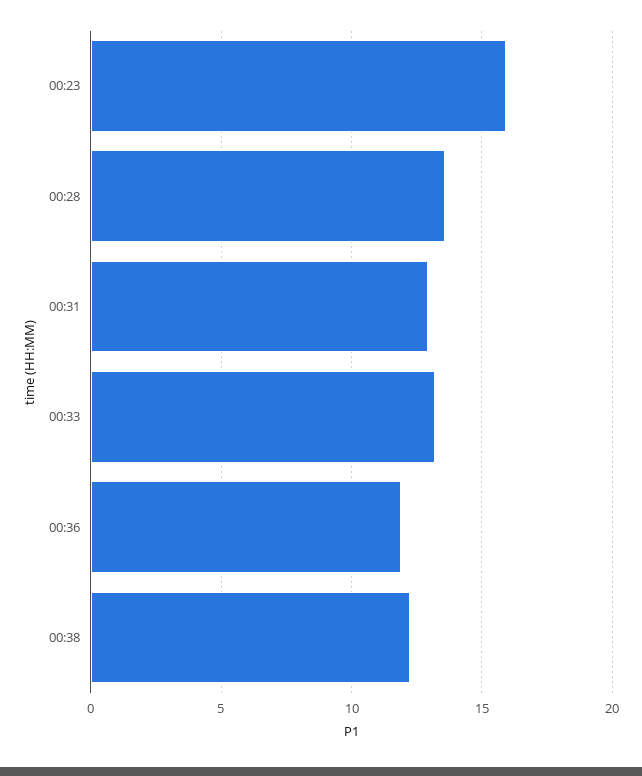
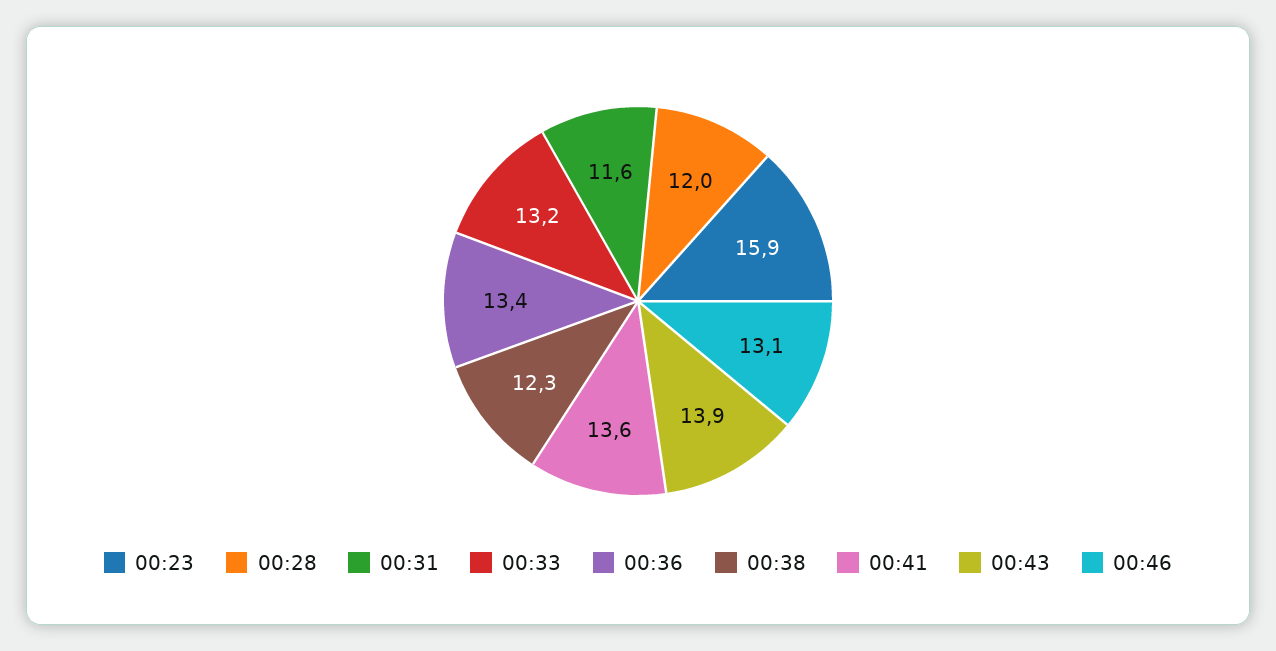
00:28: 13.5 -> 12
00:31: 13 -> 11.6
00:36: 12 -> 13.4
00:41: none -> 13.6
00:43: none -> 13.9
00:46: none -> 13.1

